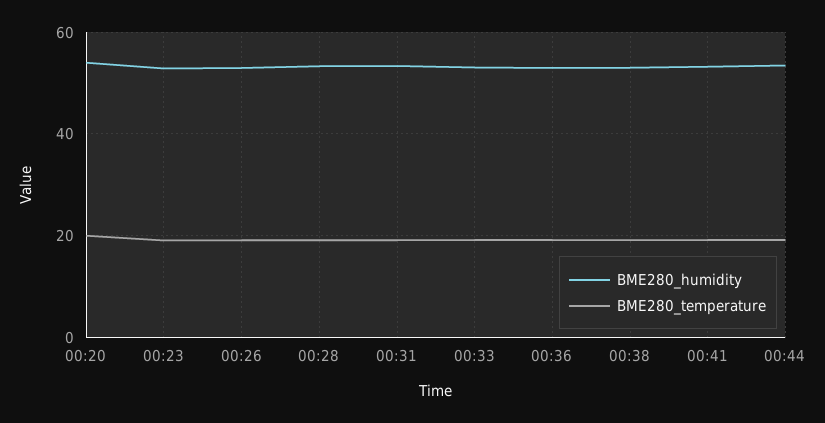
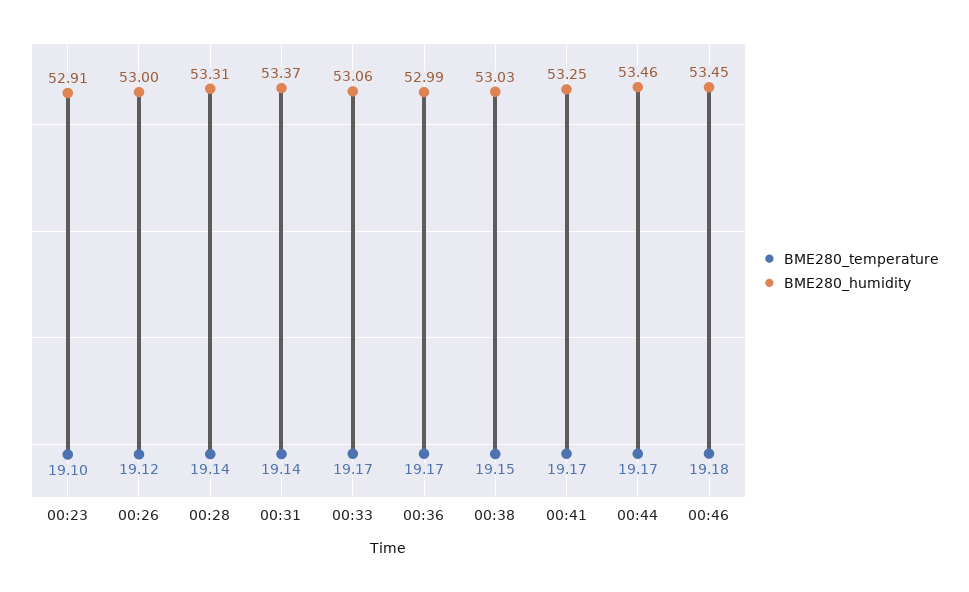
BME280_humidity, 00:20: 54 -> none
BME280_temperature, 00:20: 20 -> none
BME280_temperature, 00:46: none -> 19.18
BME280_humidity, 00:46: none -> 53.45

